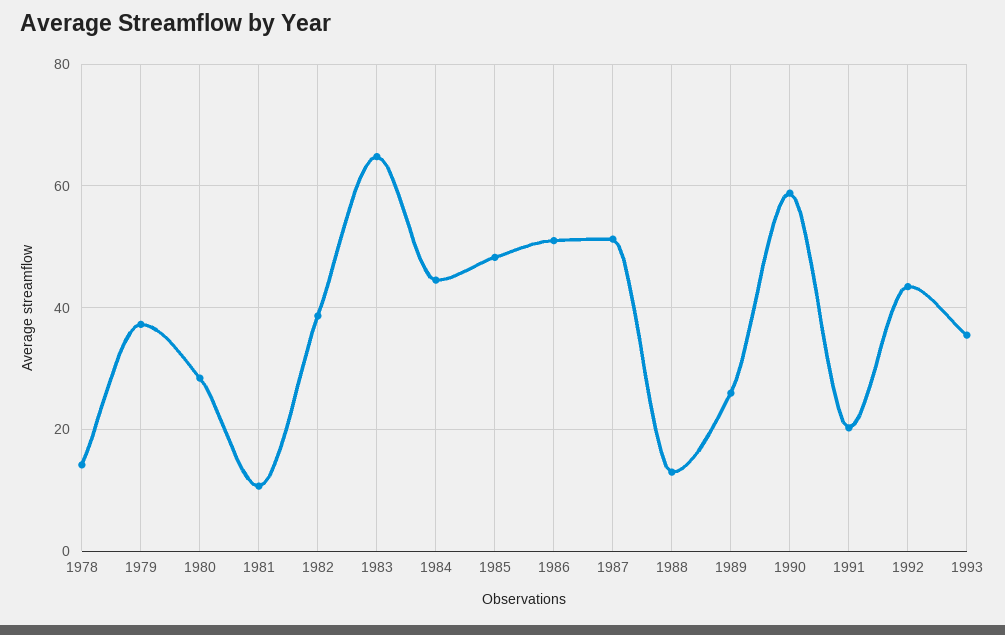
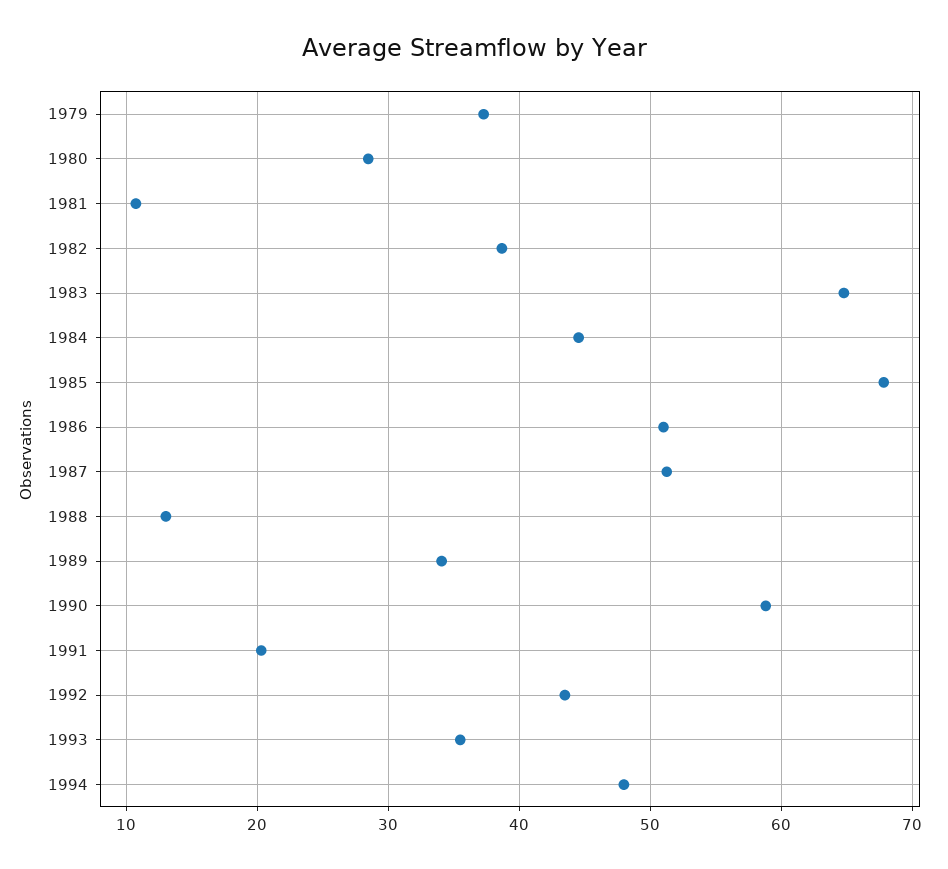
1978: 14 -> none
1985: 48 -> 68
1989: 26 -> 34
1994: none -> 48

